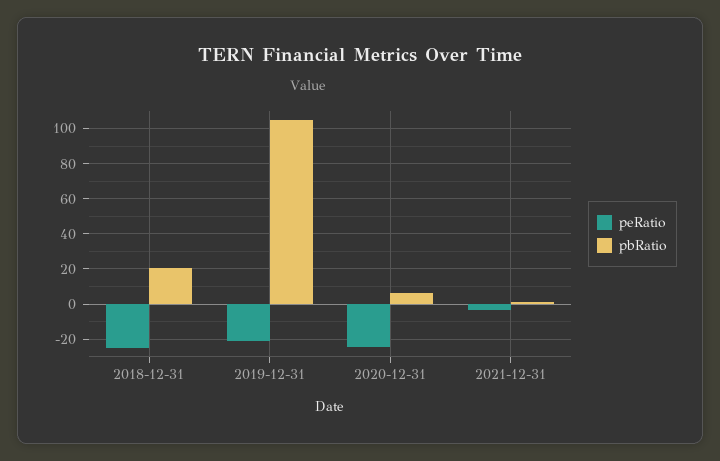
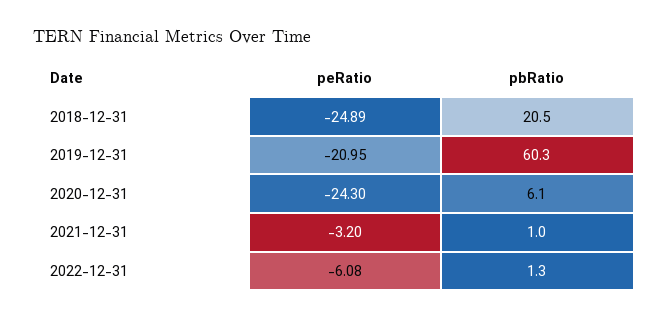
pbRatio, 2019-12-31: 105 -> 60.3
peRatio, 2022-12-31: none -> -6.08
pbRatio, 2022-12-31: none -> 1.3

